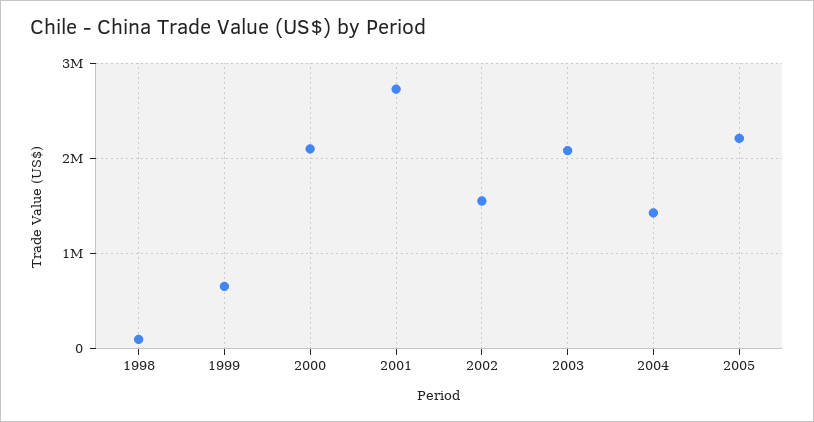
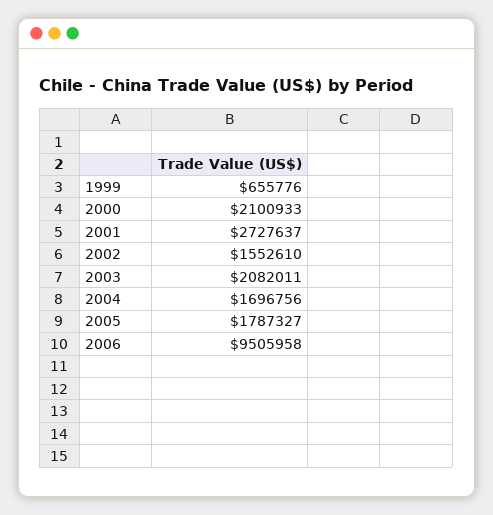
1998: 100000 -> none
2004: 1400000 -> 1696756
2005: 2200000 -> 1787327
2006: none -> 9505958

